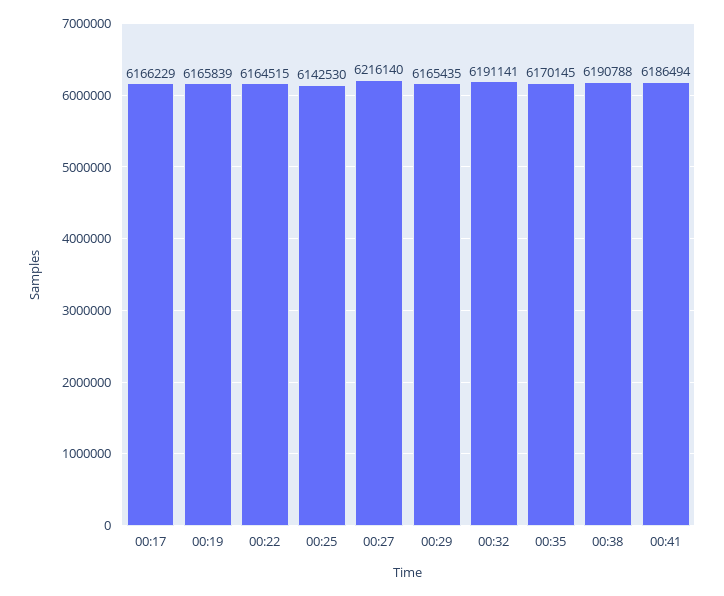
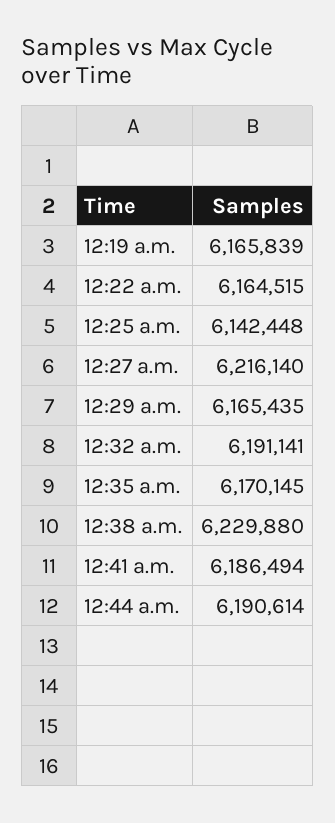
00:17: 6166229 -> none
00:25: 6142530 -> 6142448
00:38: 6190788 -> 6229880
12:44 a.m.: none -> 6190614

